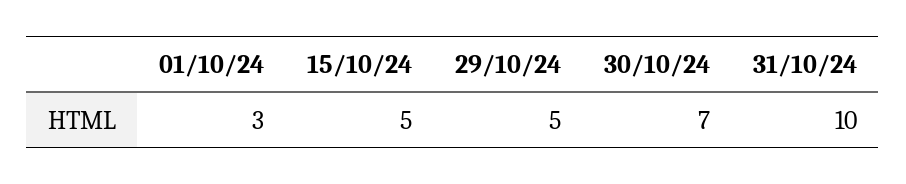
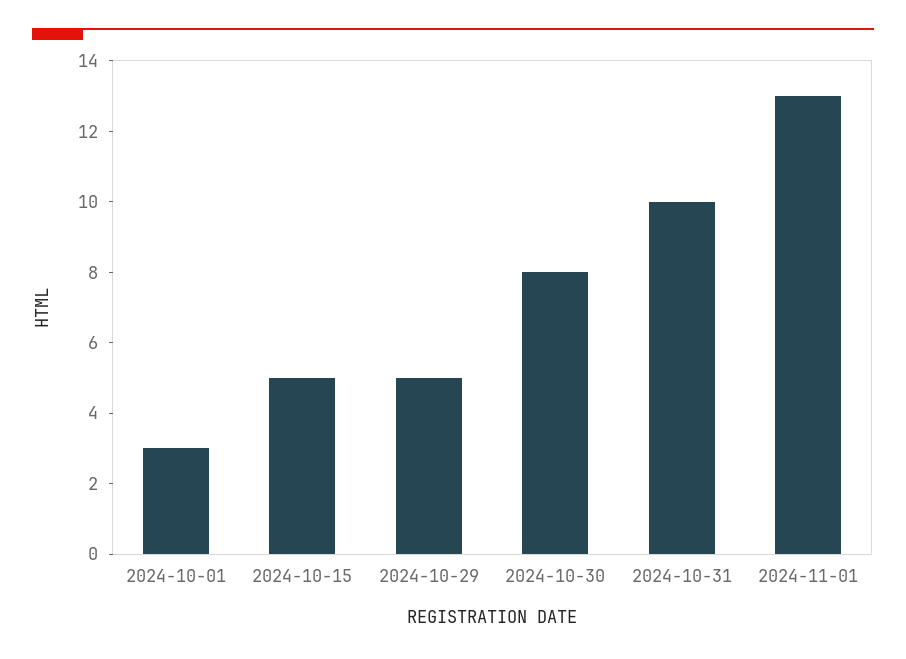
30/10/24: 7 -> 8
2024-11-01: none -> 13

